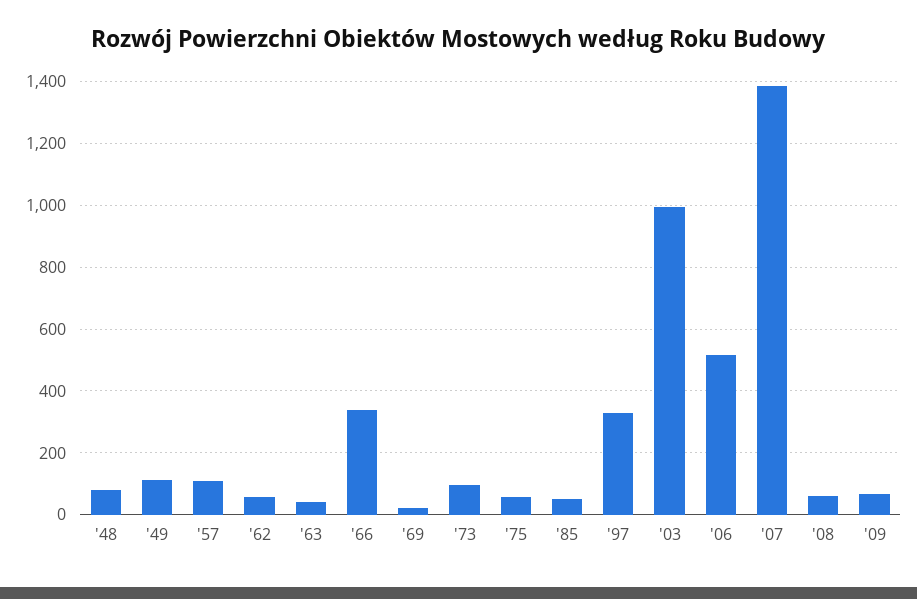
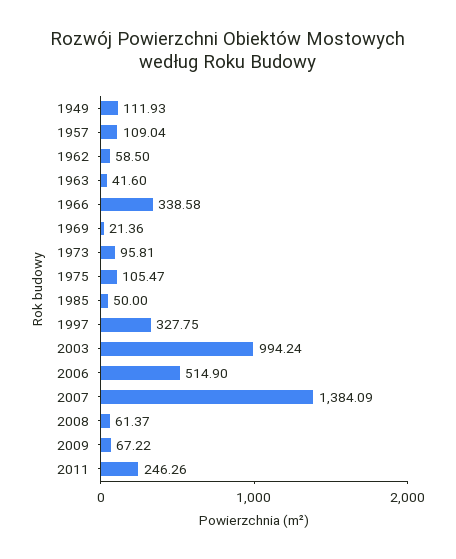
'48: 80 -> none
'75: 60 -> 105.47
2011: none -> 246.26

